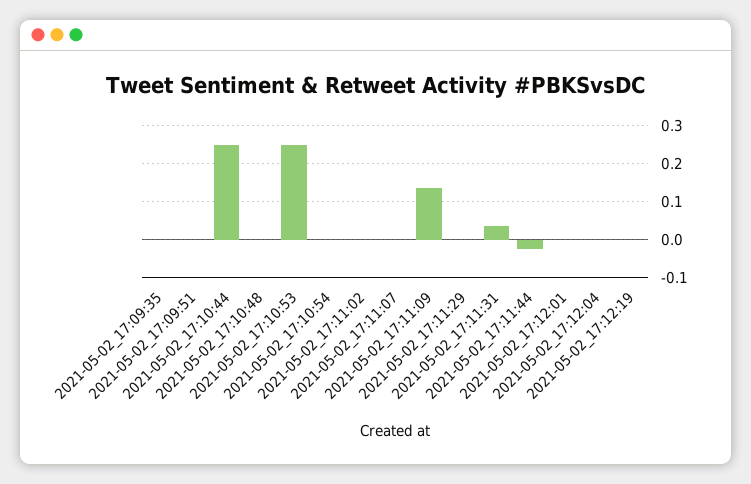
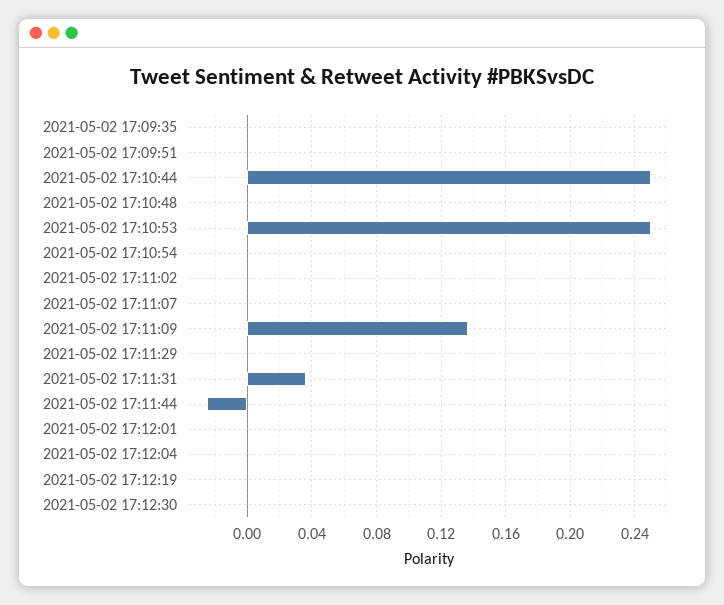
2021-05-02 17:12:30: none -> 0

